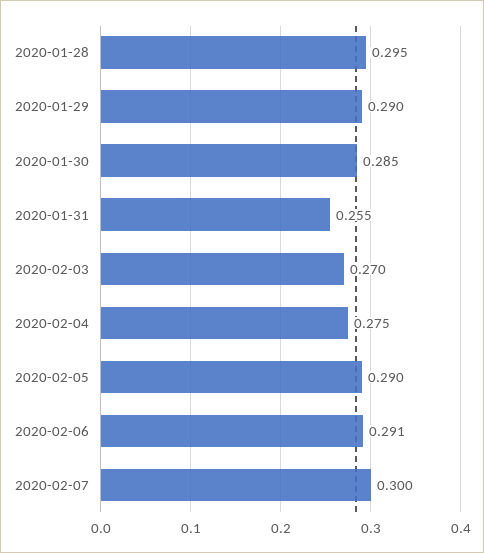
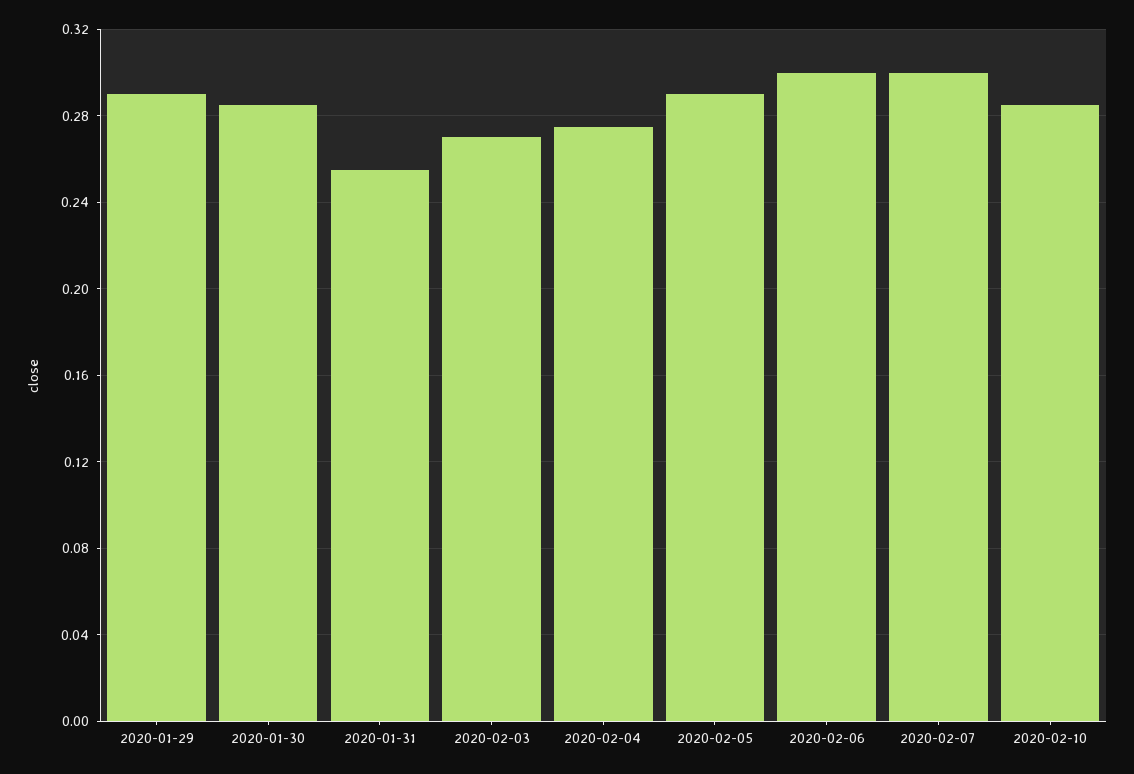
2020-01-28: 0.295 -> none
2020-02-06: 0.291 -> 0.3
2020-02-10: none -> 0.285

